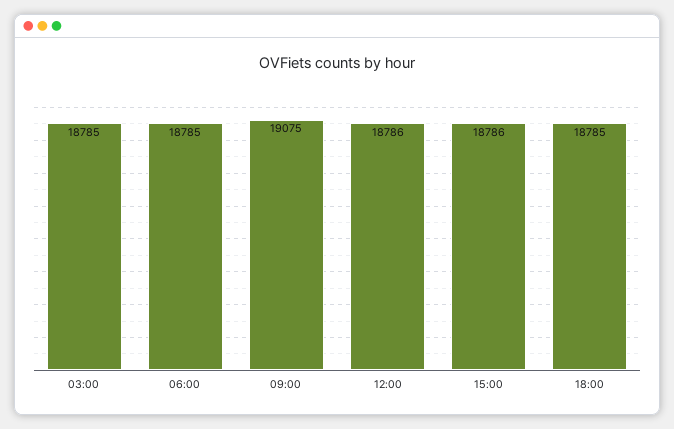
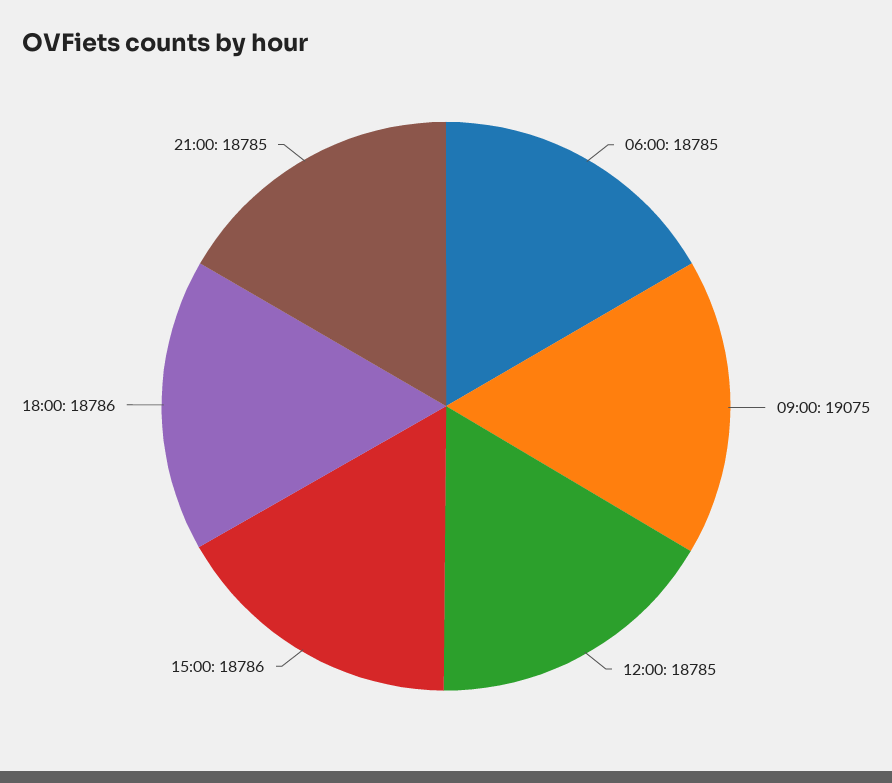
03:00: 18785 -> none
12:00: 18786 -> 18785
18:00: 18785 -> 18786
21:00: none -> 18785

